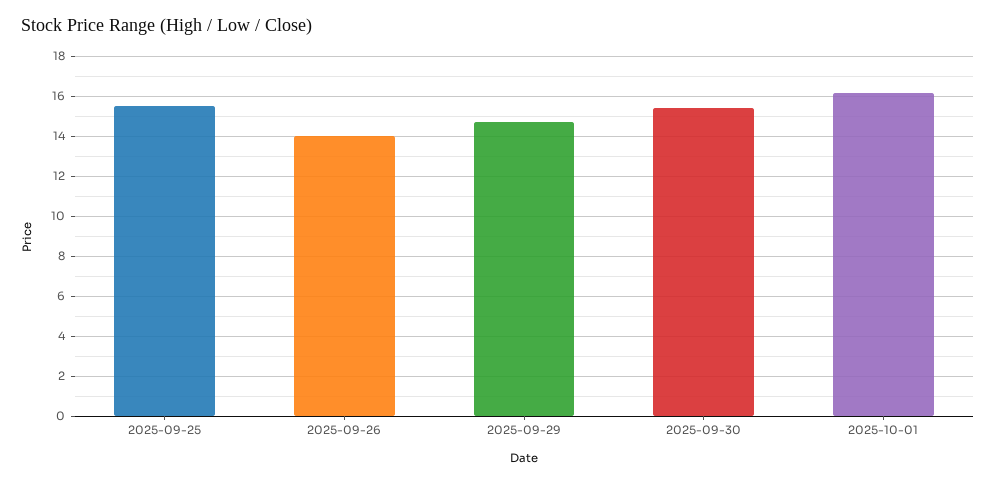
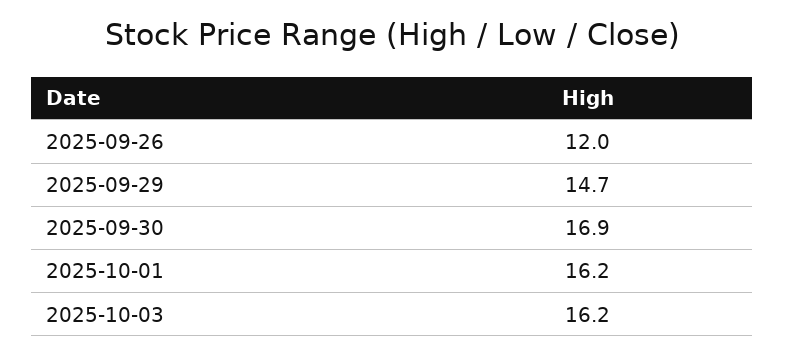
2025-09-25: 15.5 -> none
2025-09-26: 14 -> 12
2025-09-30: 15.5 -> 16.9
2025-10-03: none -> 16.2

